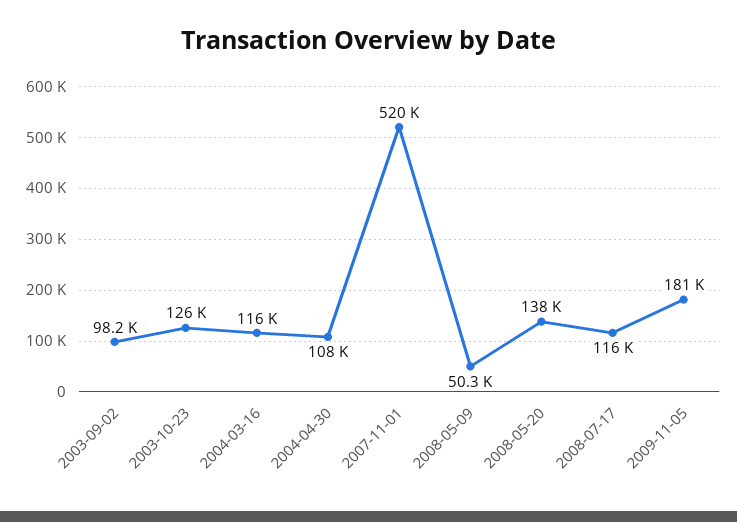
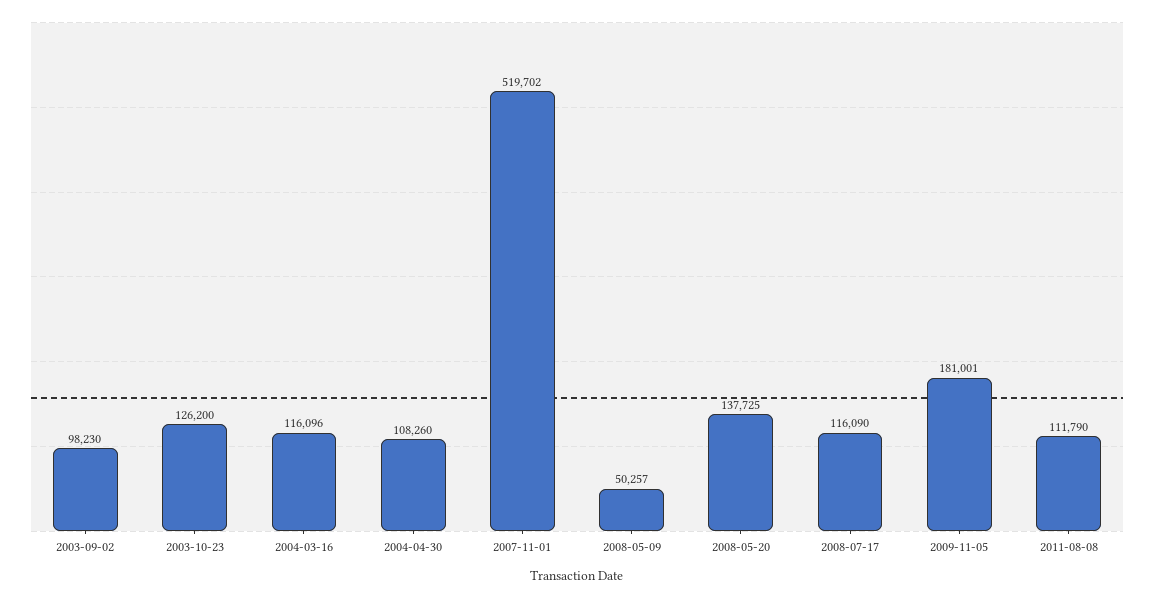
2011-08-08: none -> 111790

